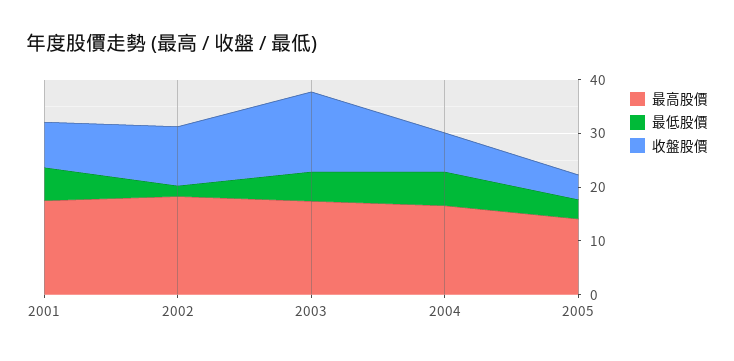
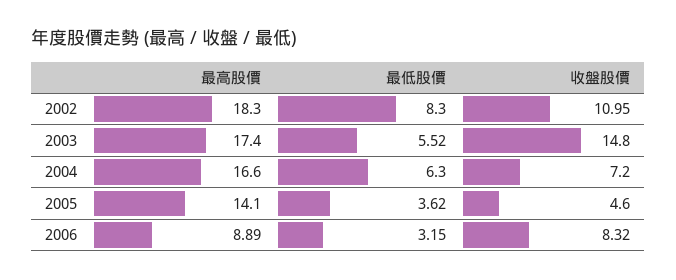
最高股價, 2001: 18 -> none
最低股價, 2001: 6 -> none
收盤股價, 2001: 8 -> none
最低股價, 2002: 2 -> 8.3
最高股價, 2006: none -> 8.89
最低股價, 2006: none -> 3.15
收盤股價, 2006: none -> 8.32

